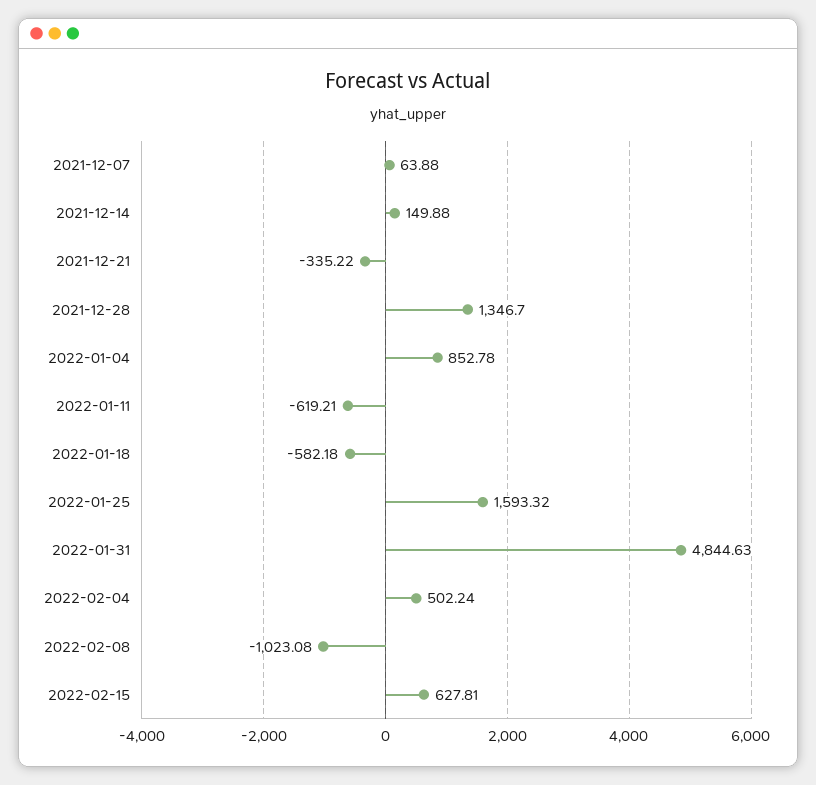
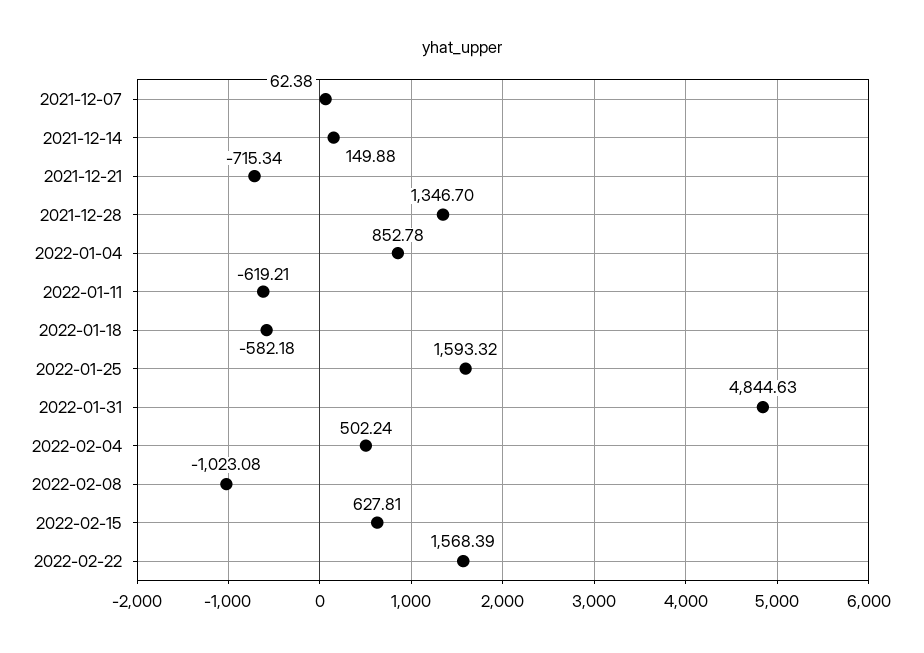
2021-12-07: 63.88 -> 62.38
2021-12-21: -335.22 -> -715.34
2022-02-22: none -> 1568.39

